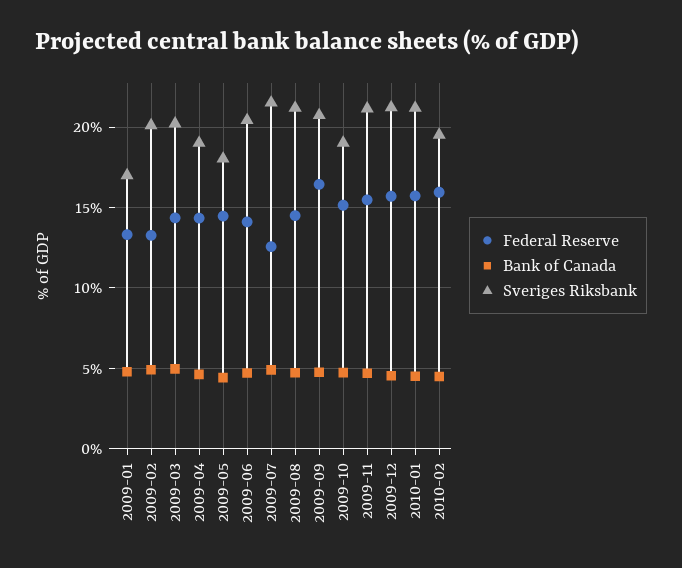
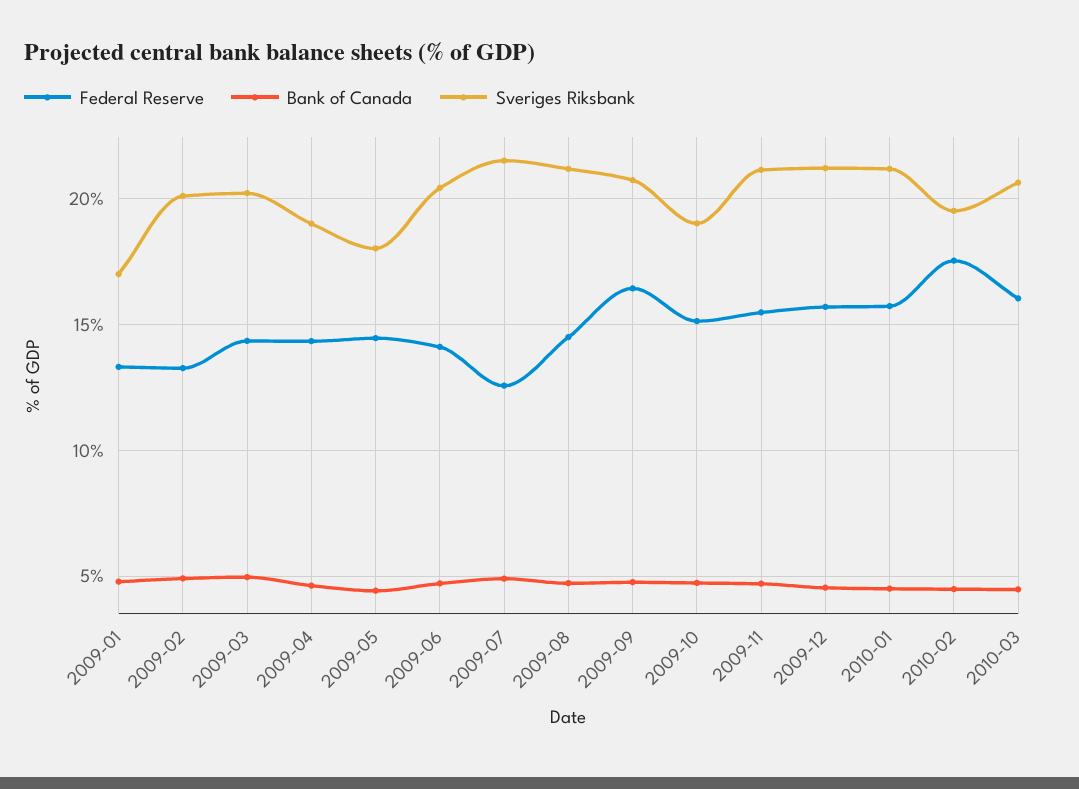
Federal Reserve, 2010-02: 16 -> 17.5
Federal Reserve, 2010-03: none -> 16
Bank of Canada, 2010-03: none -> 4.5
Sveriges Riksbank, 2010-03: none -> 20.5

